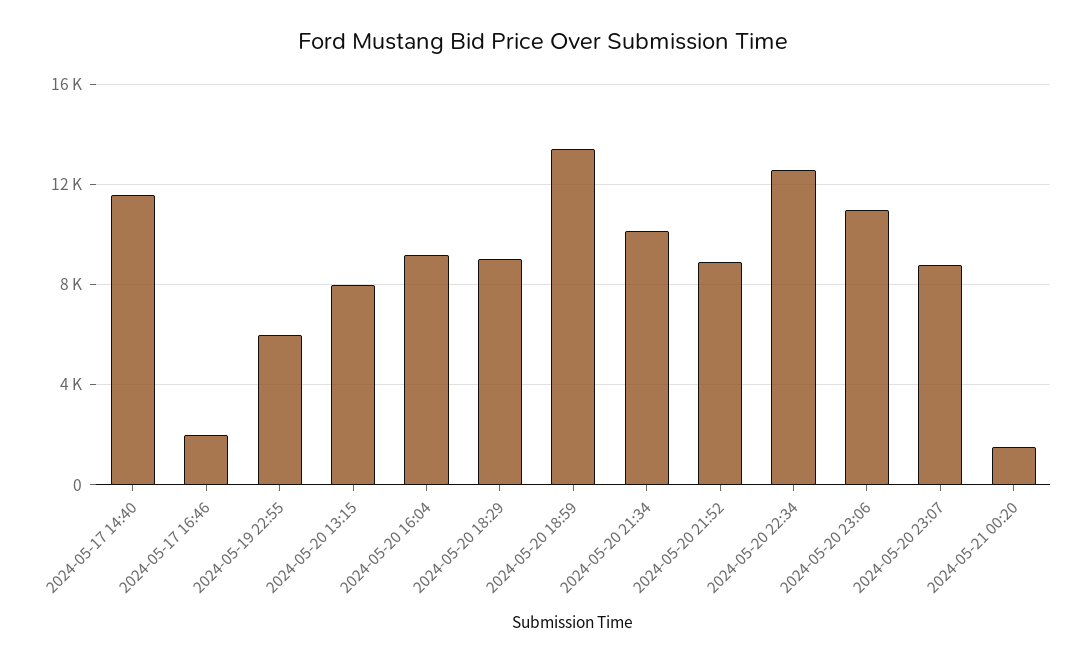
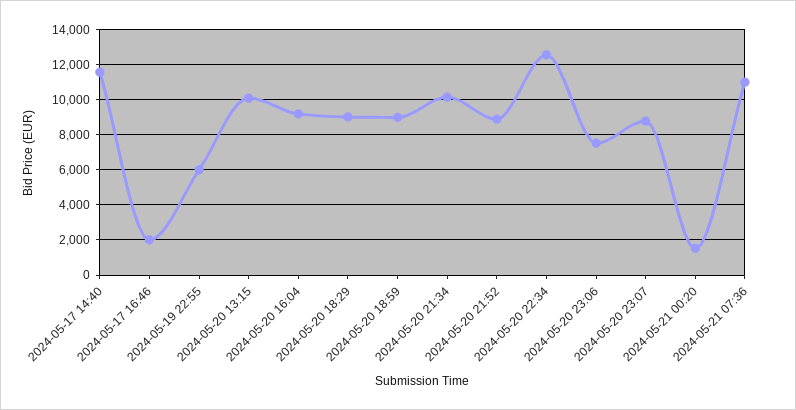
2024-05-20 13:15: 8000 -> 10000
2024-05-20 18:59: 13500 -> 9000
2024-05-20 23:06: 11000 -> 7500
2024-05-21 07:36: none -> 11000

